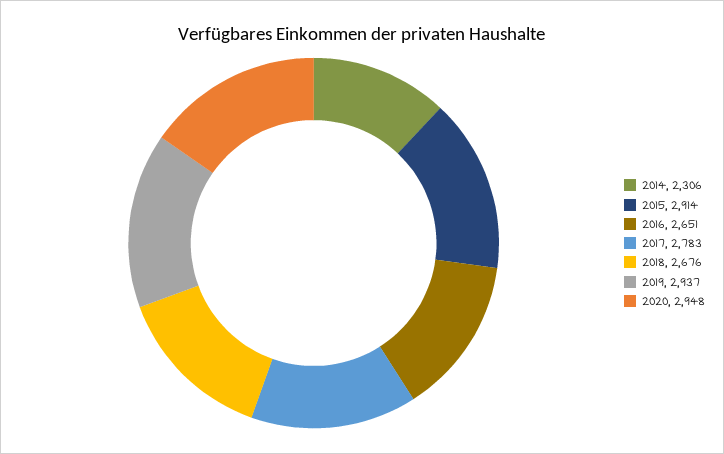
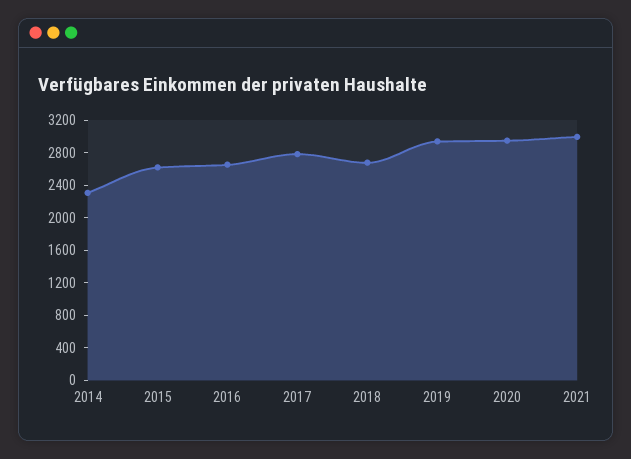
2015: 2914 -> 2600
2021: none -> 3000

